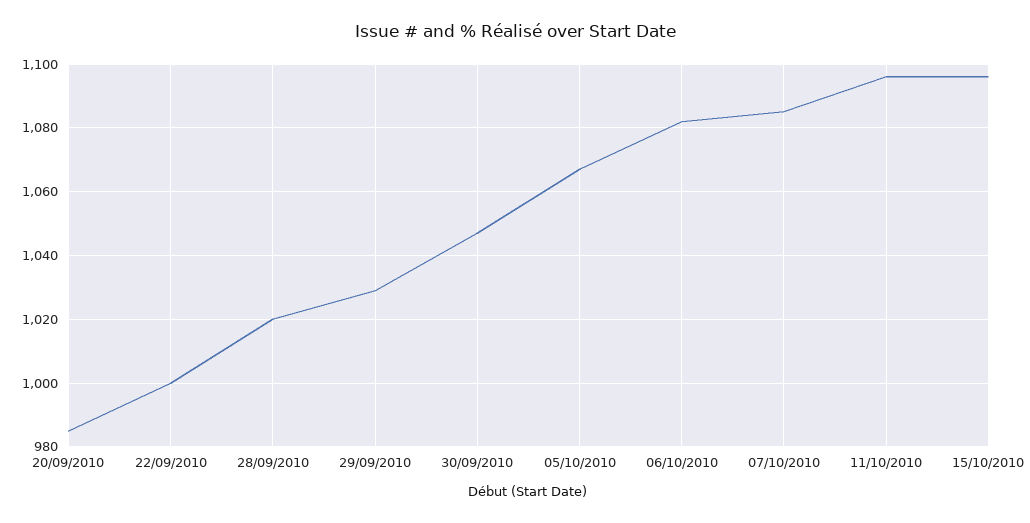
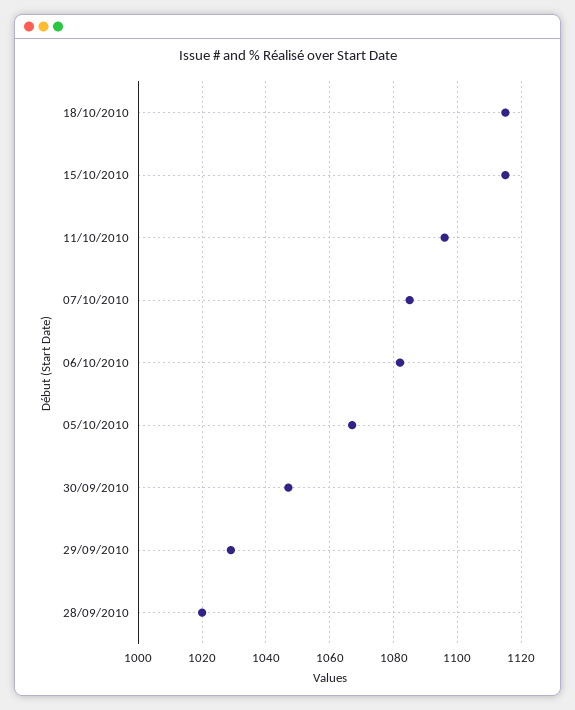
20/09/2010: 985 -> none
22/09/2010: 1000 -> none
15/10/2010: 1095 -> 1115
18/10/2010: none -> 1115

